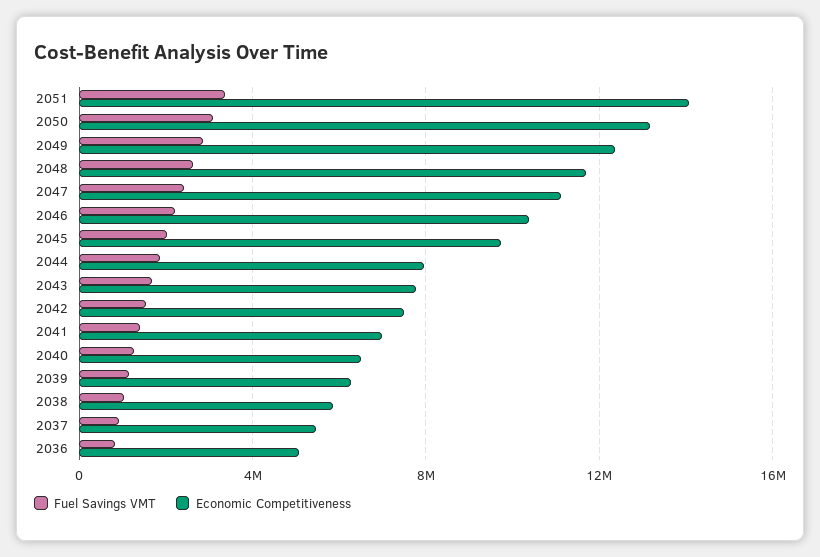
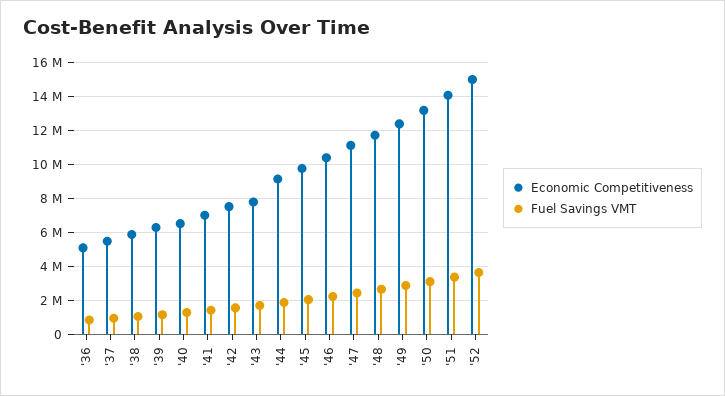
Economic Competitiveness, 2044: 8000000 -> 9000000
Economic Competitiveness, '52: none -> 15000000
Fuel Savings VMT, '52: none -> 3500000

